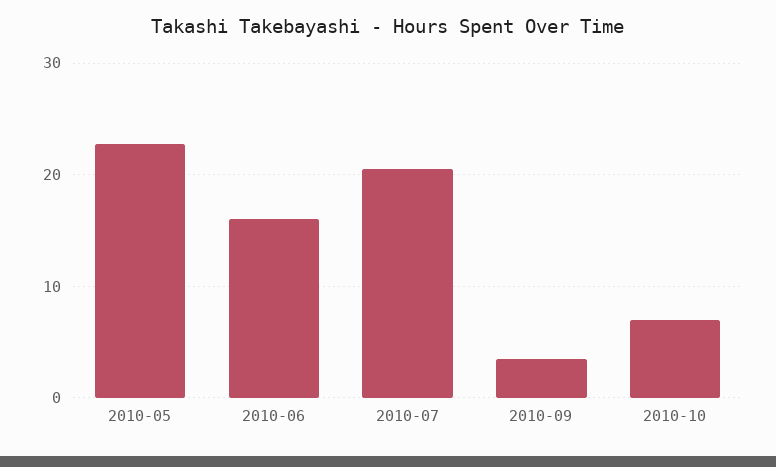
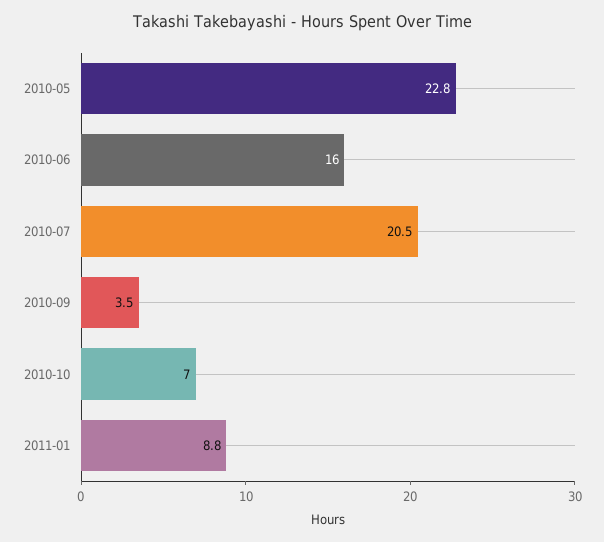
2011-01: none -> 8.8

